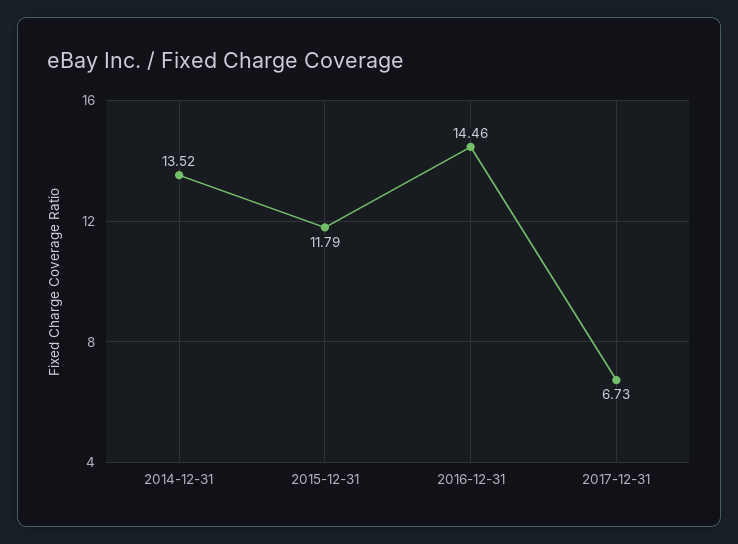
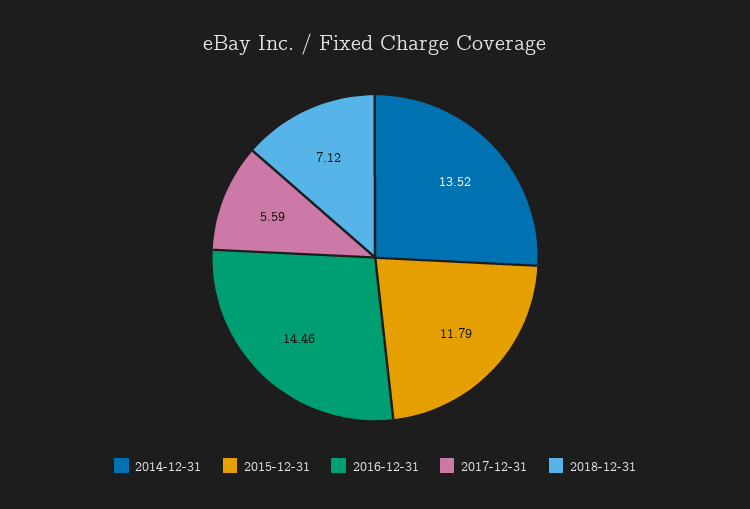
2017-12-31: 6.73 -> 5.59
2018-12-31: none -> 7.12

